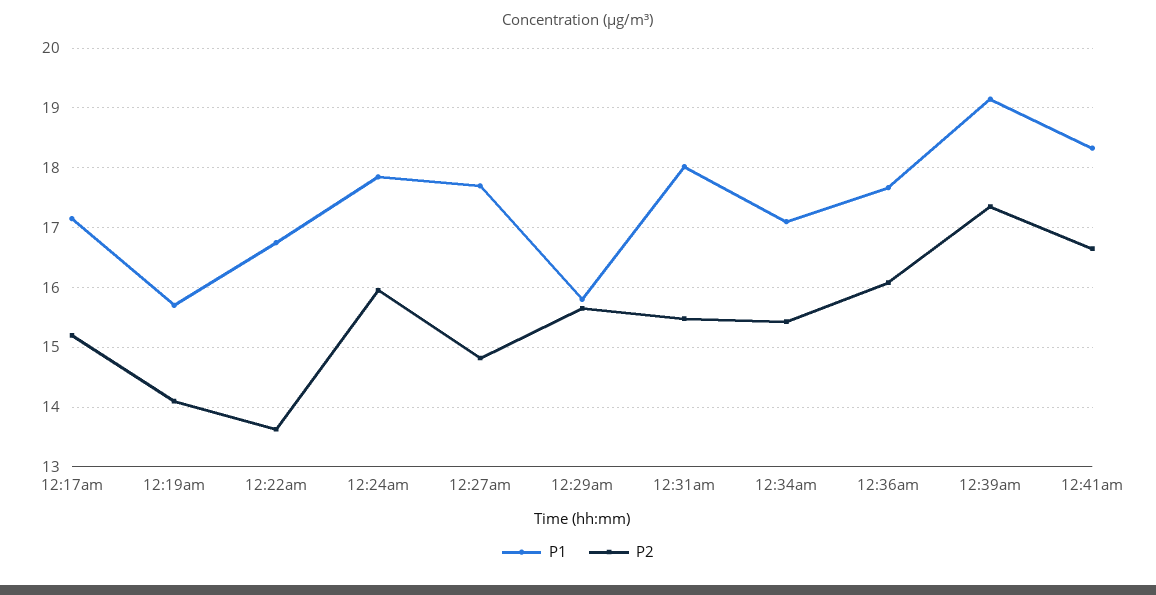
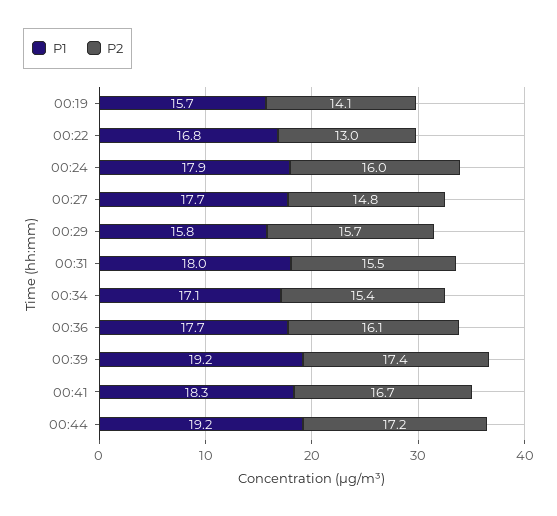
P1, 12:17am: 17.2 -> none
P2, 12:17am: 15.2 -> none
P2, 12:22am: 13.6 -> 13
P1, 00:44: none -> 19.2
P2, 00:44: none -> 17.2

